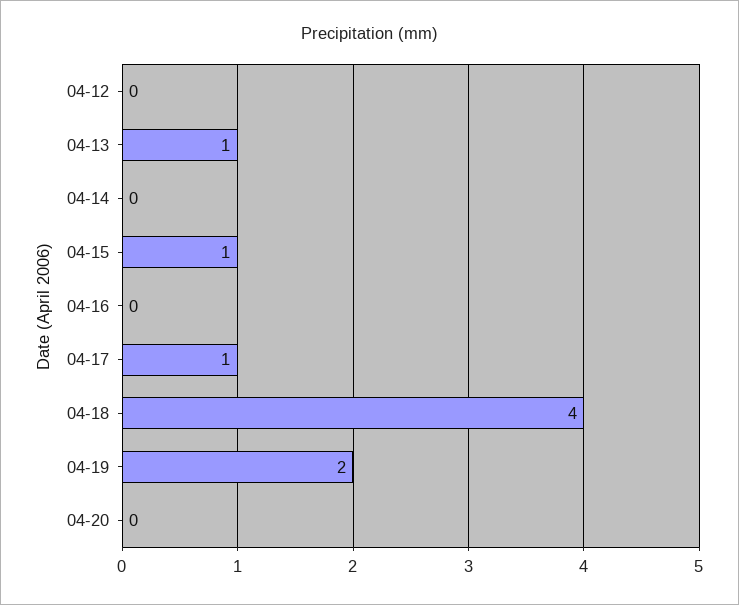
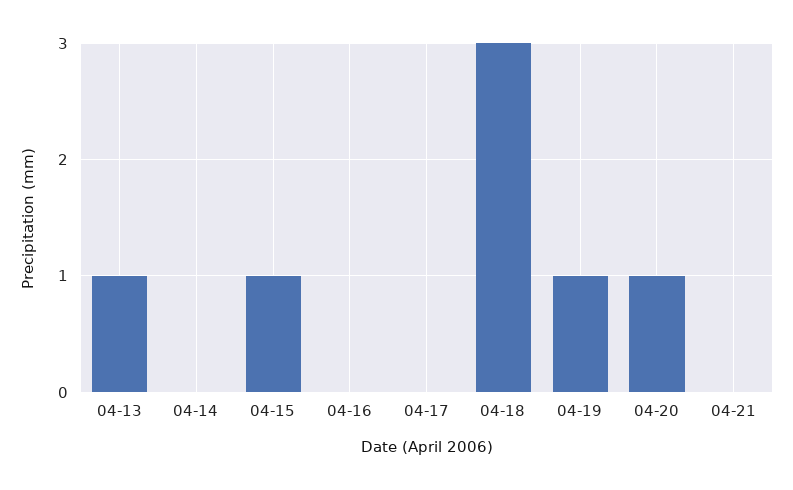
04-12: 0 -> none
04-17: 1 -> 0
04-18: 4 -> 3
04-19: 2 -> 1
04-20: 0 -> 1
04-21: none -> 0

